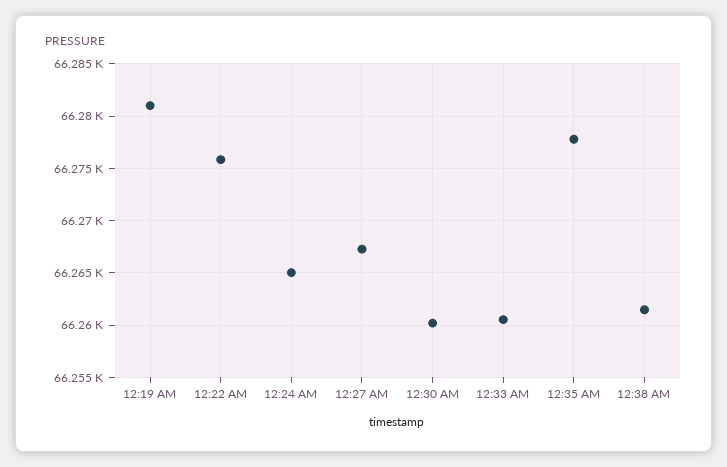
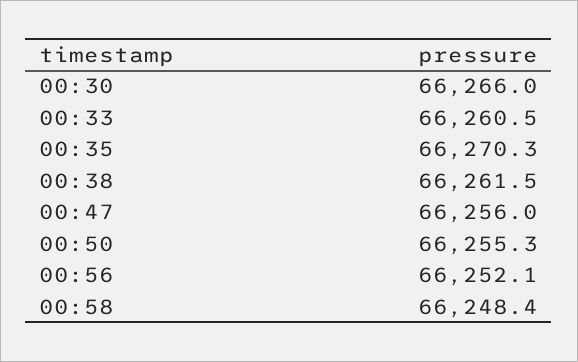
12:19 AM: 66281 -> none
12:22 AM: 66276 -> none
12:24 AM: 66265 -> none
12:27 AM: 66267 -> none
12:30 AM: 66260 -> 66266
12:35 AM: 66278 -> 66270.3
00:47: none -> 66256
00:50: none -> 66255.3
00:56: none -> 66252.1
00:58: none -> 66248.4

